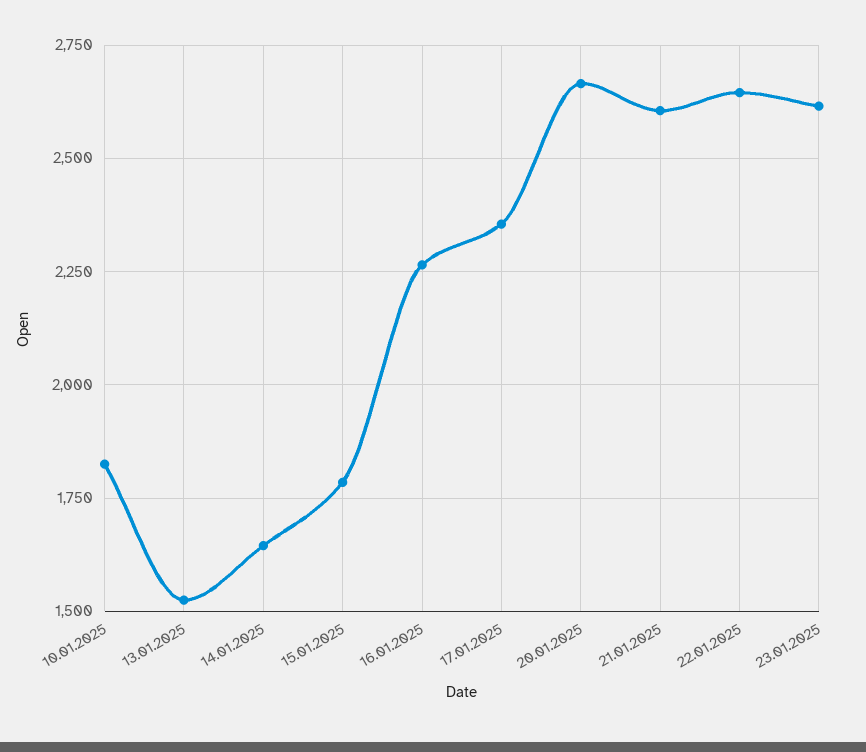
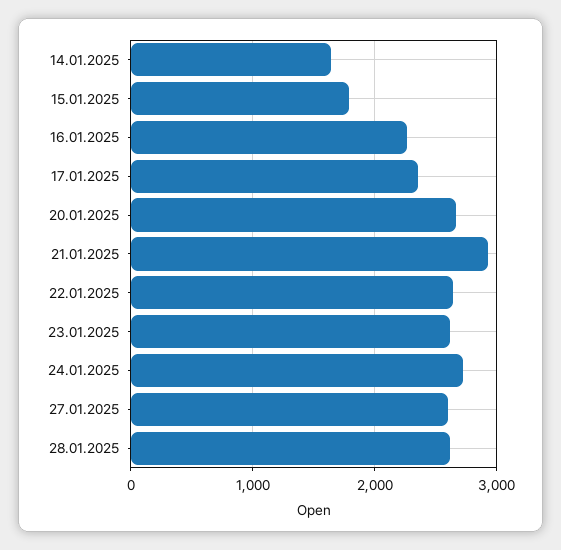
10.01.2025: 1825 -> none
13.01.2025: 1525 -> none
21.01.2025: 2600 -> 2900
24.01.2025: none -> 2700
27.01.2025: none -> 2600
28.01.2025: none -> 2600

